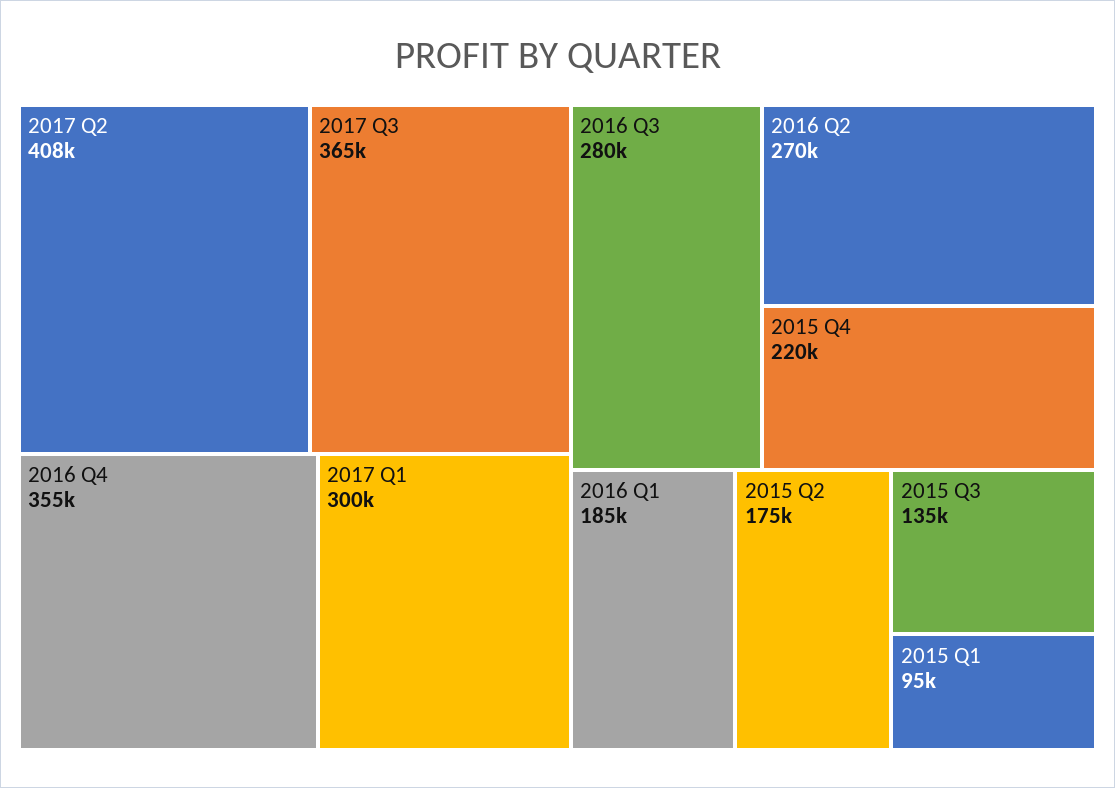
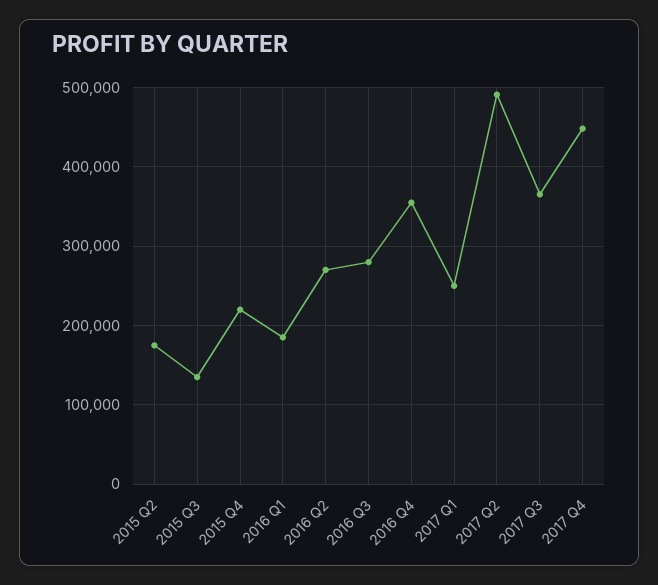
2017 Q2: 408000 -> 490000
2017 Q1: 300000 -> 250000
2015 Q1: 95000 -> none
2017 Q4: none -> 450000

